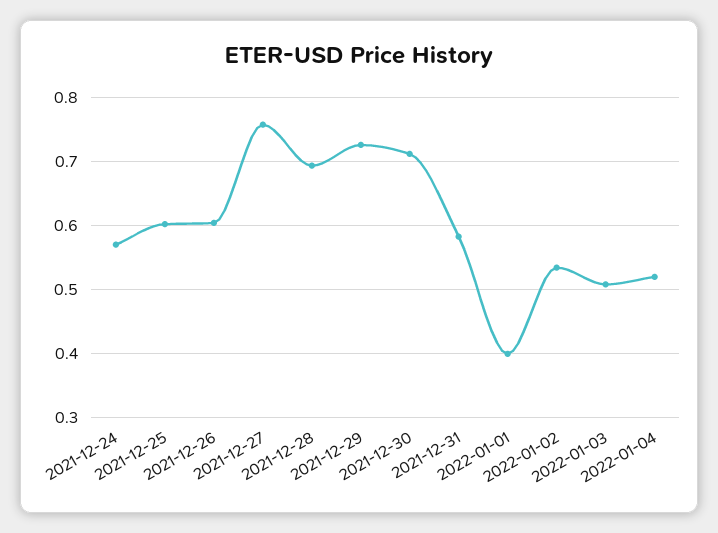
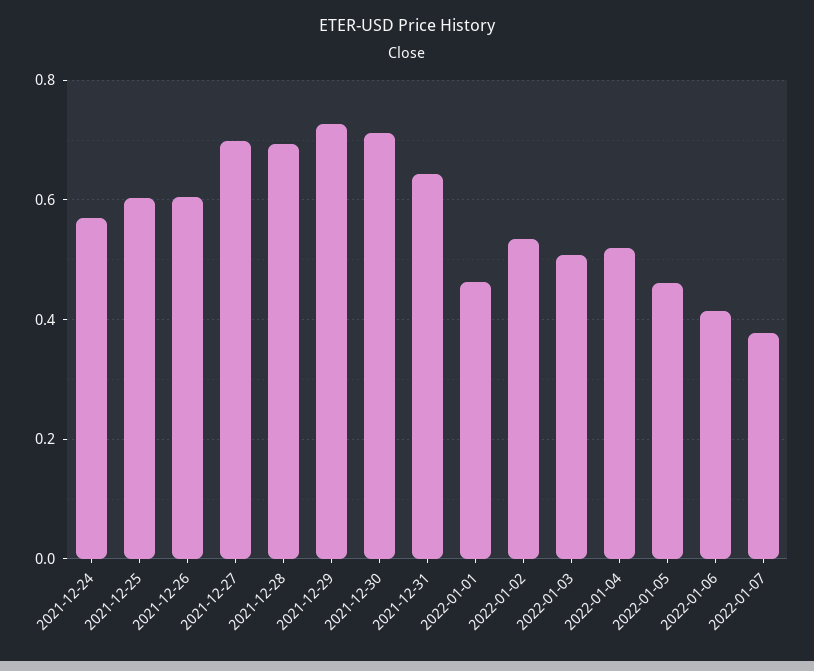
2021-12-27: 0.76 -> 0.7
2021-12-31: 0.58 -> 0.64
2022-01-01: 0.4 -> 0.46
2022-01-05: none -> 0.46
2022-01-06: none -> 0.42
2022-01-07: none -> 0.38

